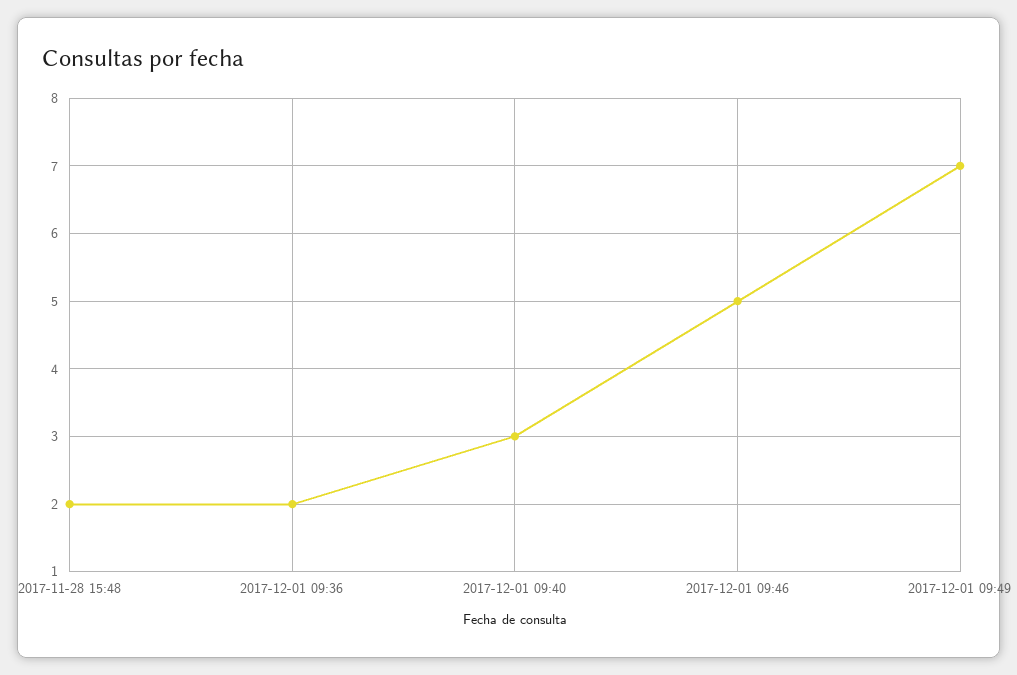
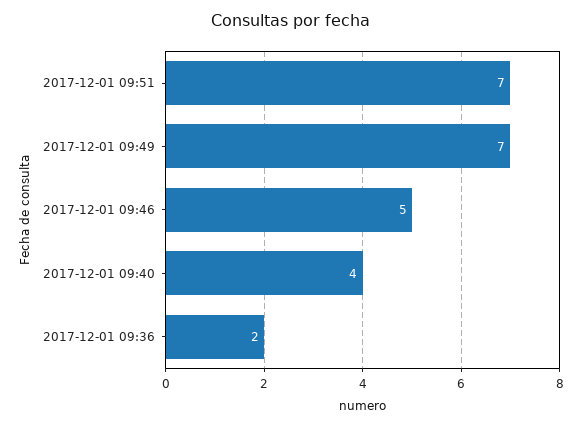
2017-11-28 15:48: 2 -> none
2017-12-01 09:40: 3 -> 4
2017-12-01 09:51: none -> 7

